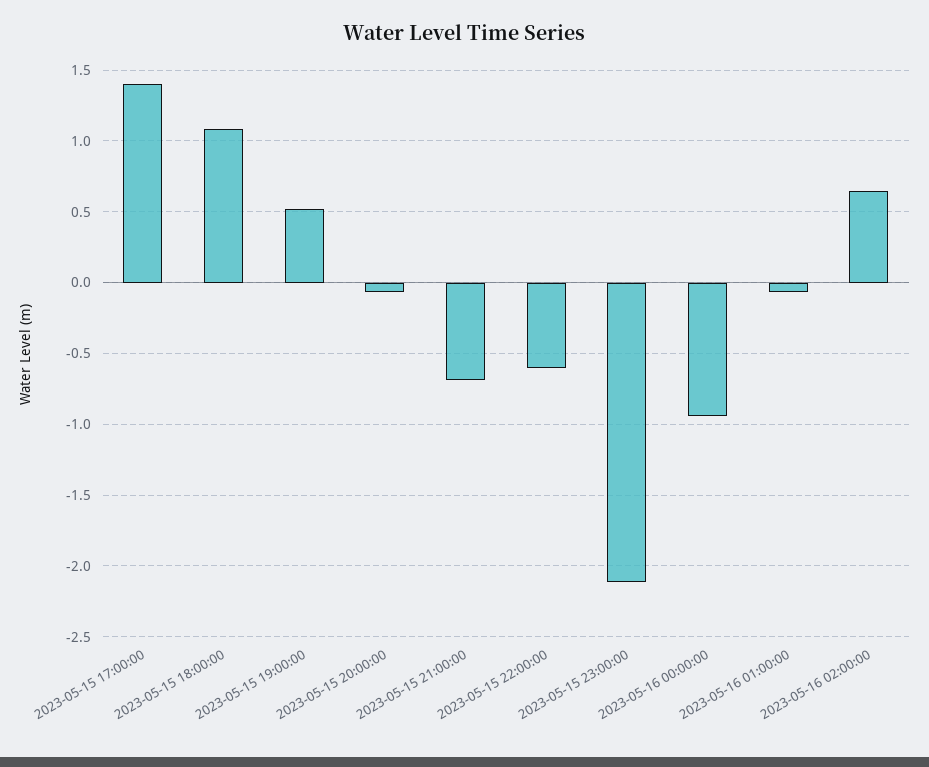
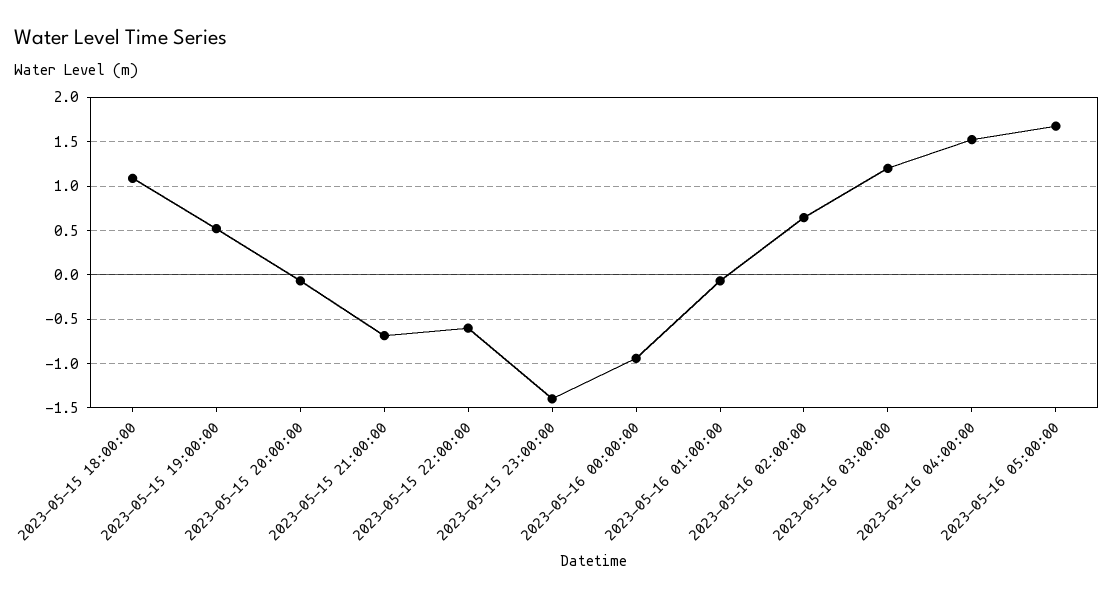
2023-05-15 17:00:00: 1.4 -> none
2023-05-15 23:00:00: -2.1 -> -1.4
2023-05-16 03:00:00: none -> 1.2
2023-05-16 04:00:00: none -> 1.5
2023-05-16 05:00:00: none -> 1.7

